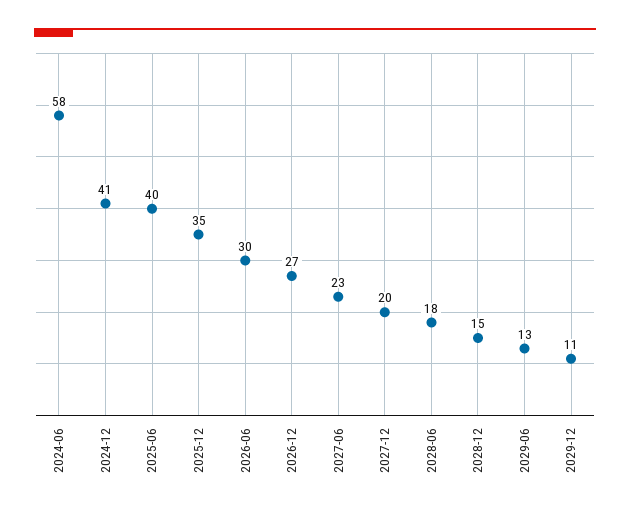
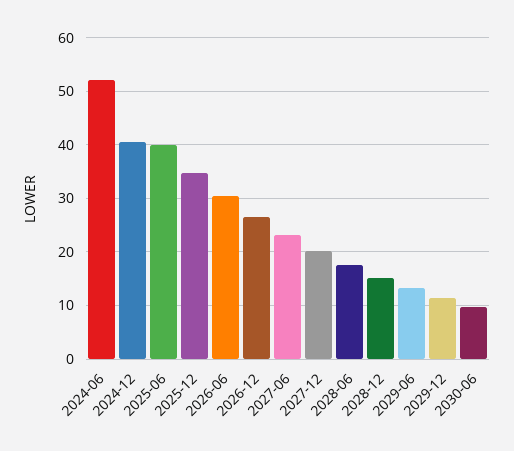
2024-06: 58 -> 52
2030-06: none -> 10

